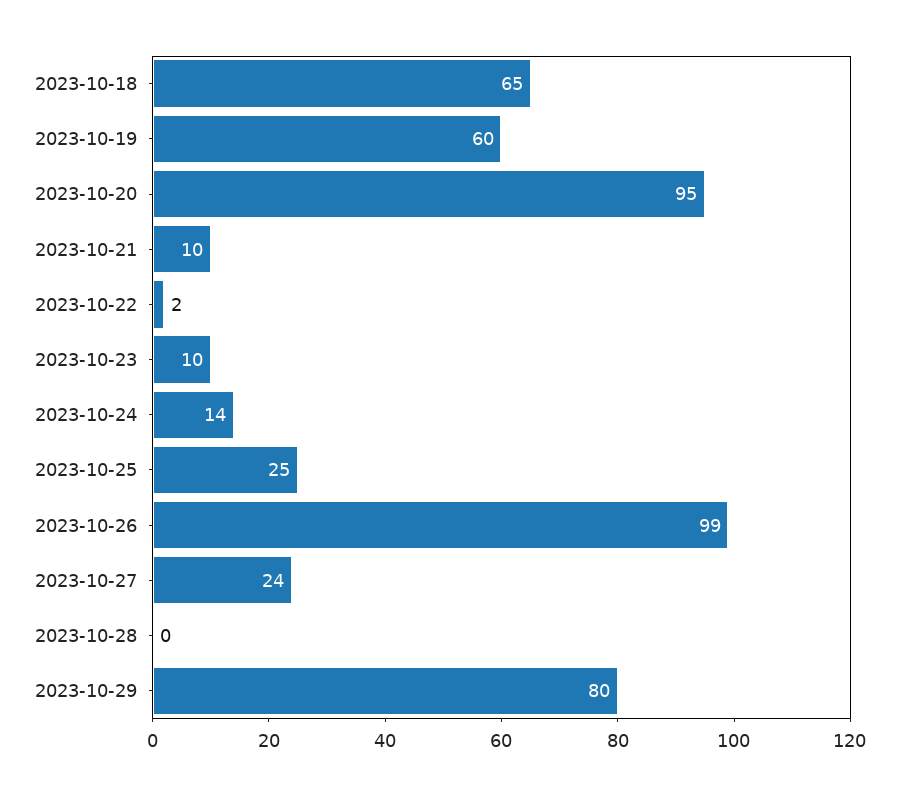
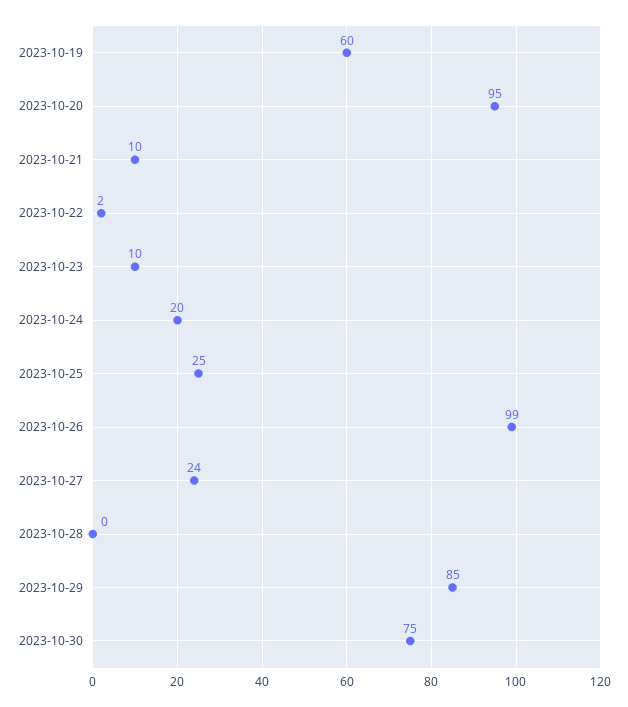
2023-10-18: 65 -> none
2023-10-24: 14 -> 20
2023-10-29: 80 -> 85
2023-10-30: none -> 75

